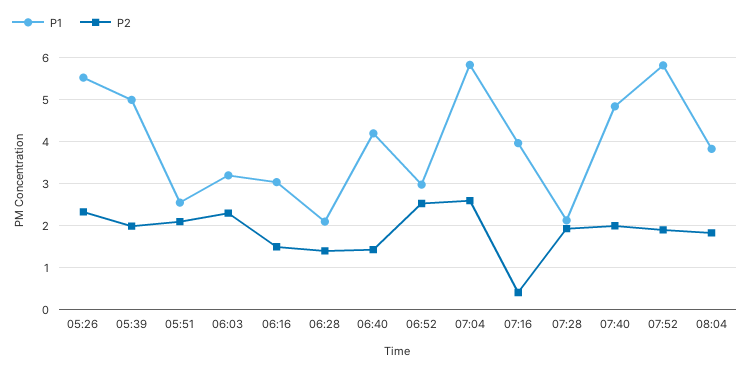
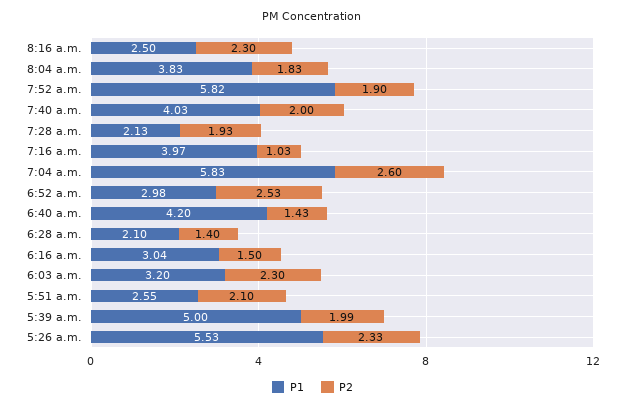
P2, 07:16: 0.4 -> 1.03
P1, 07:40: 4.8 -> 4.03
P1, 8:16 a.m.: none -> 2.5
P2, 8:16 a.m.: none -> 2.3

